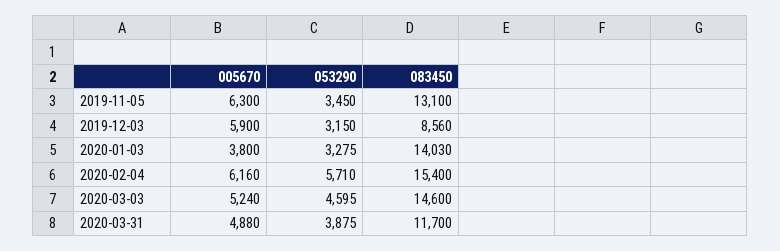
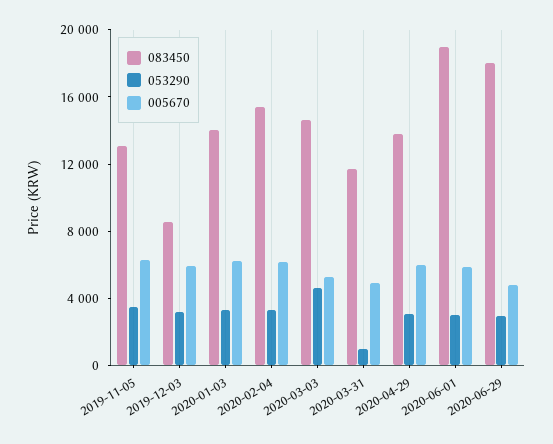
005670, 2020-01-03: 3800 -> 6000
053290, 2020-02-04: 5710 -> 3000
053290, 2020-03-31: 3875 -> 1000
083450, 2020-04-29: none -> 14000
053290, 2020-04-29: none -> 3000
005670, 2020-04-29: none -> 6000
083450, 2020-06-01: none -> 19000
053290, 2020-06-01: none -> 3000
005670, 2020-06-01: none -> 6000
083450, 2020-06-29: none -> 18000
053290, 2020-06-29: none -> 3000
005670, 2020-06-29: none -> 5000

